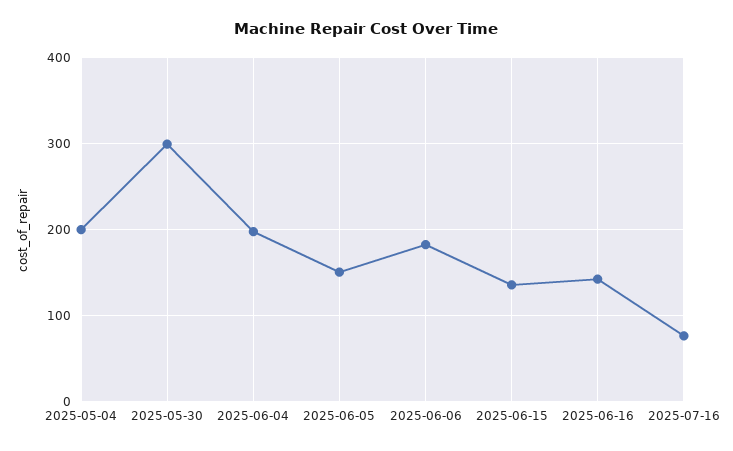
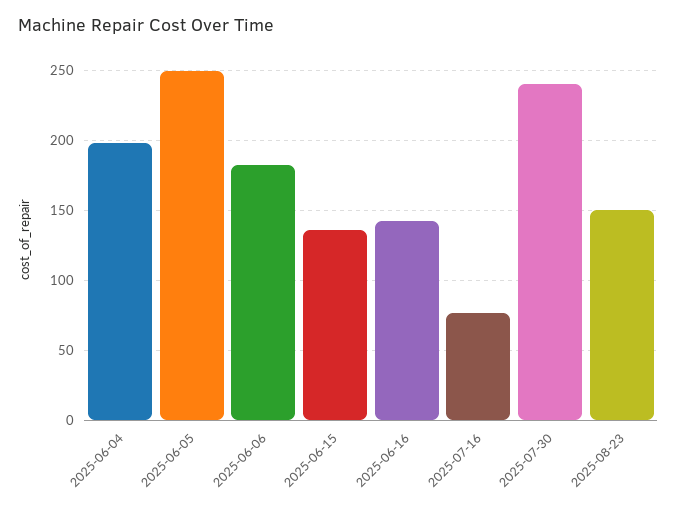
2025-05-04: 200 -> none
2025-05-30: 300 -> none
2025-06-05: 150 -> 250
2025-07-30: none -> 240
2025-08-23: none -> 150

